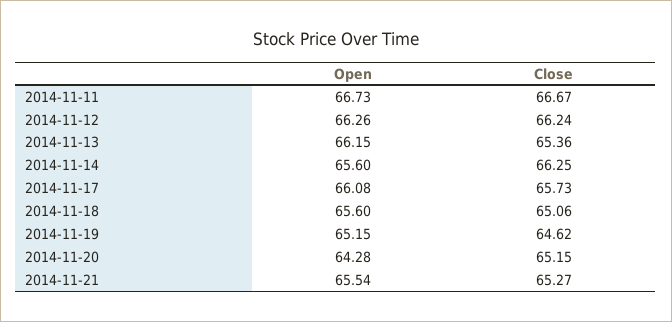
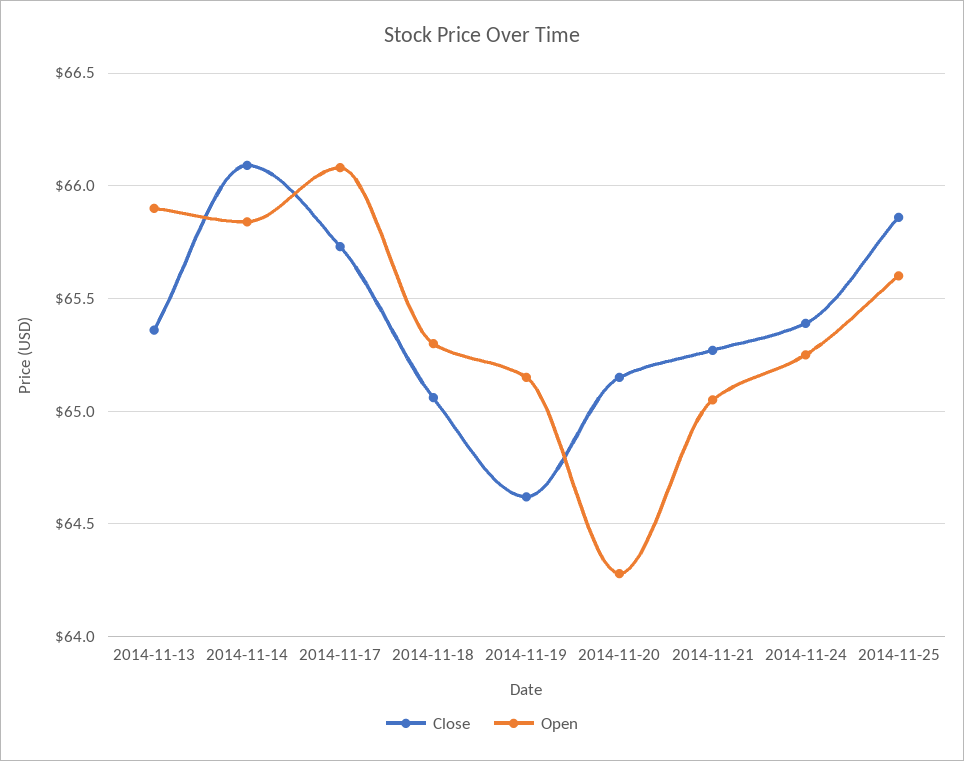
Open, 2014-11-11: 66.73 -> none
Close, 2014-11-11: 66.67 -> none
Open, 2014-11-12: 66.26 -> none
Close, 2014-11-12: 66.24 -> none
Open, 2014-11-13: 66.15 -> 65.9
Open, 2014-11-14: 65.6 -> 65.85
Close, 2014-11-14: 66.25 -> 66.1
Open, 2014-11-18: 65.6 -> 65.3
Open, 2014-11-21: 65.54 -> 65.05
Close, 2014-11-24: none -> 65.4
Open, 2014-11-24: none -> 65.25
Close, 2014-11-25: none -> 65.85
Open, 2014-11-25: none -> 65.6

